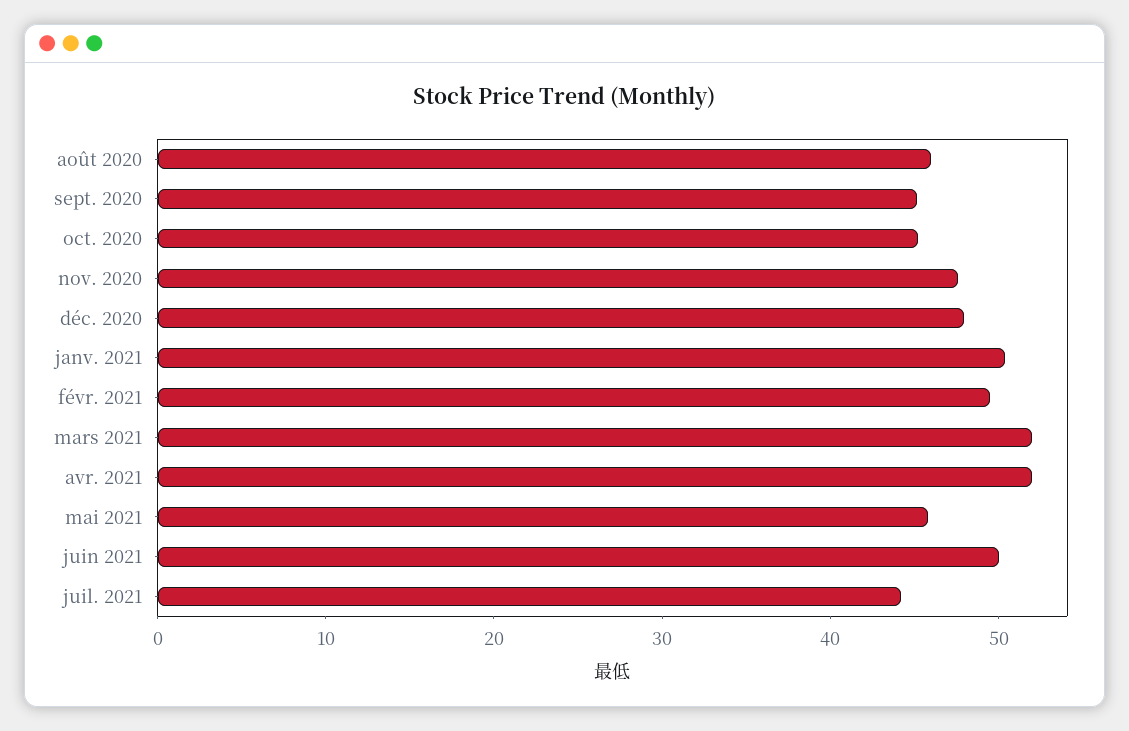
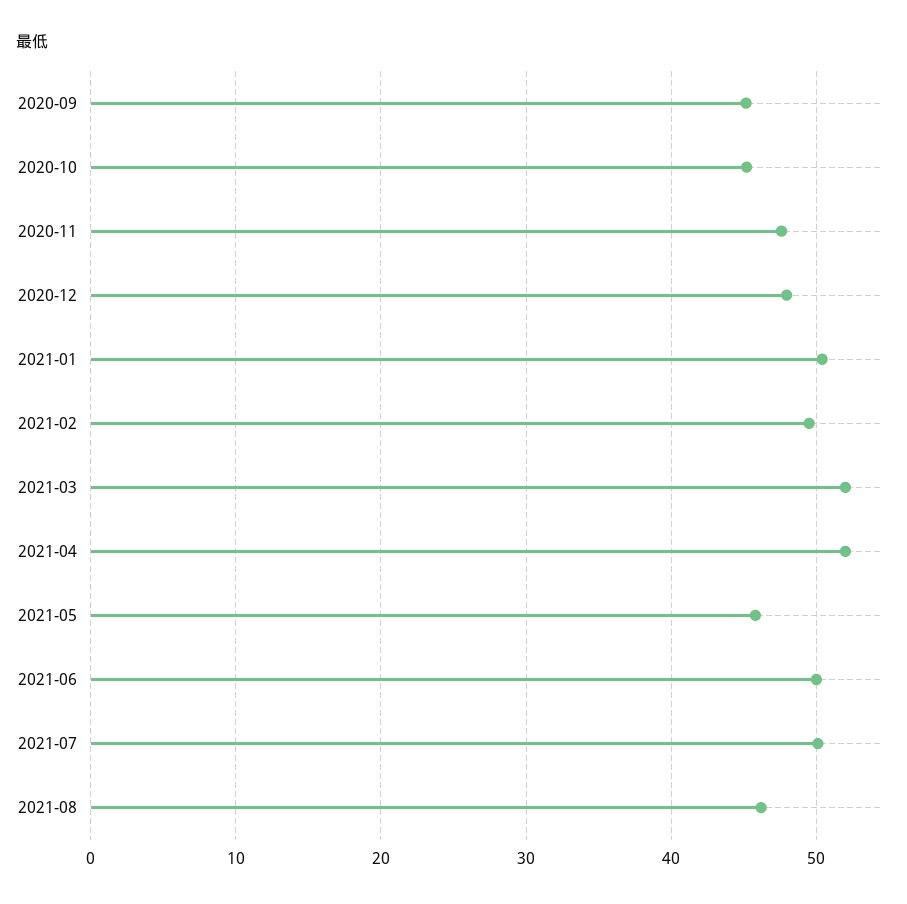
août 2020: 46 -> none
juil. 2021: 44 -> 50
2021-08: none -> 46

